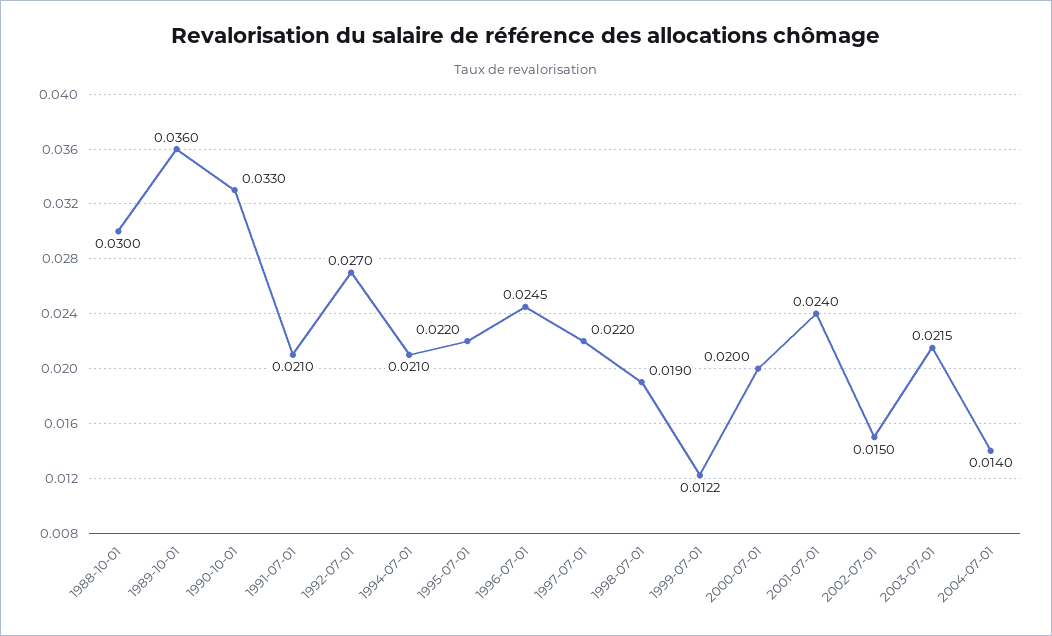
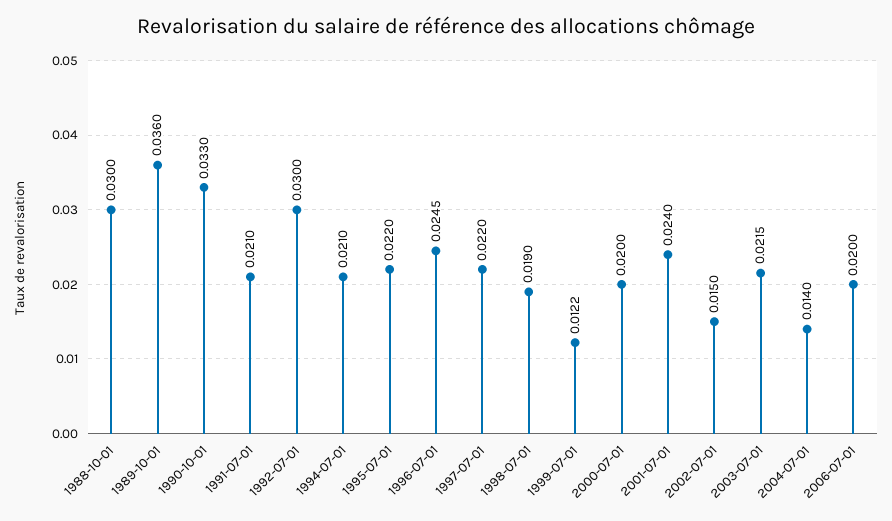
1992-07-01: 0.027 -> 0.03
2006-07-01: none -> 0.02

